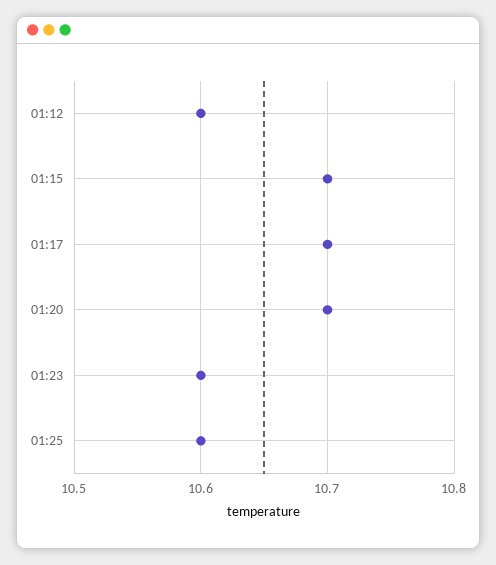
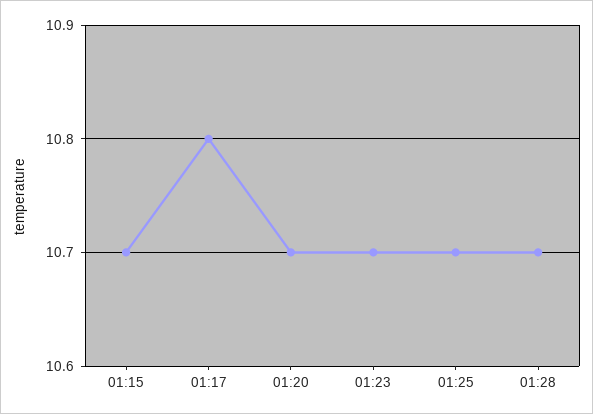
01:12: 10.6 -> none
01:17: 10.7 -> 10.8
01:23: 10.6 -> 10.7
01:25: 10.6 -> 10.7
01:28: none -> 10.7

